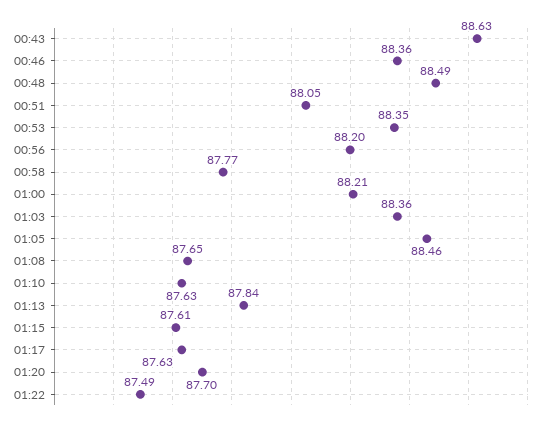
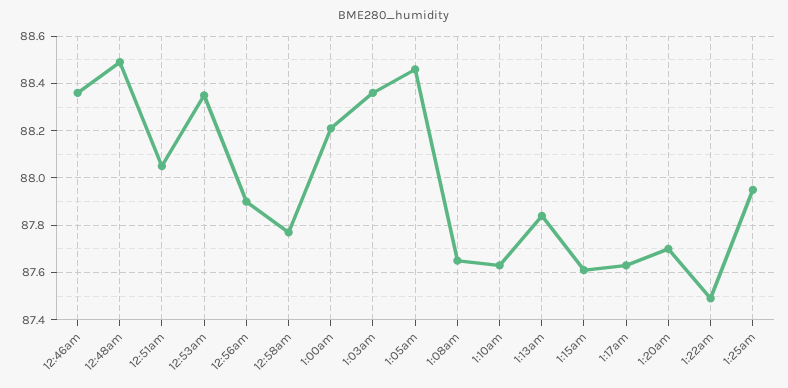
00:43: 88.63 -> none
00:56: 88.2 -> 87.9
1:25am: none -> 87.95

